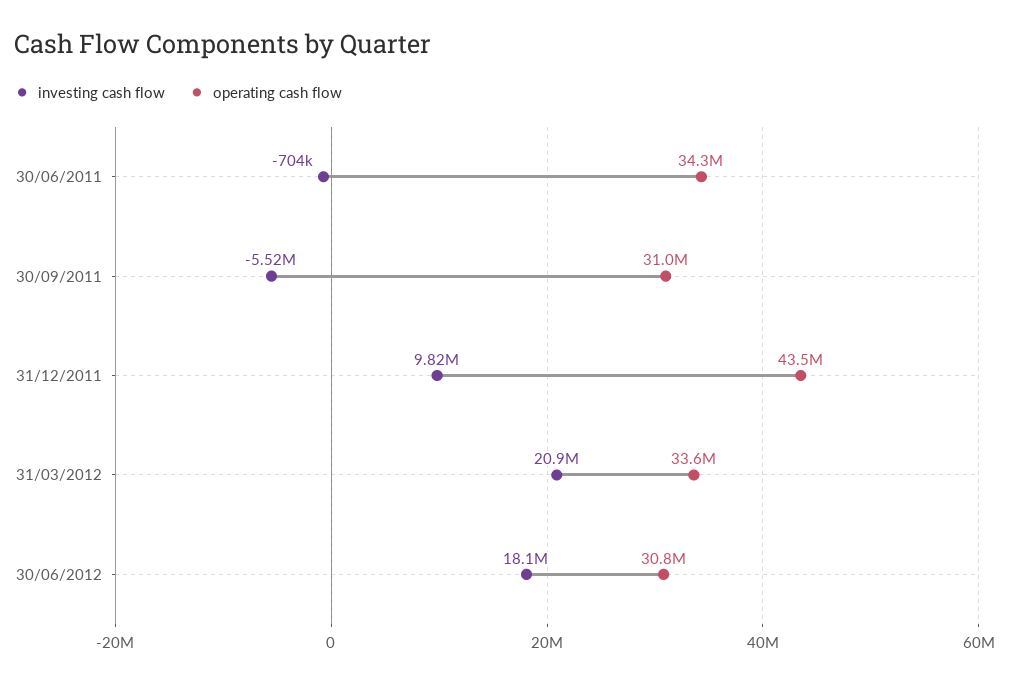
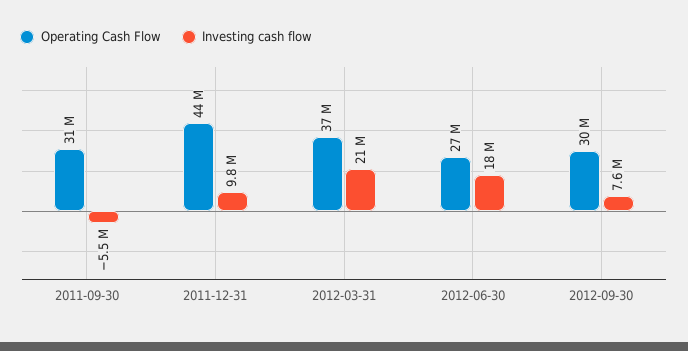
investing cash flow, 30/06/2011: -704000 -> none
operating cash flow, 30/06/2011: 34300000 -> none
operating cash flow, 31/03/2012: 33600000 -> 37000000
operating cash flow, 30/06/2012: 30800000 -> 27000000
operating cash flow, 2012-09-30: none -> 30000000
investing cash flow, 2012-09-30: none -> 7600000

